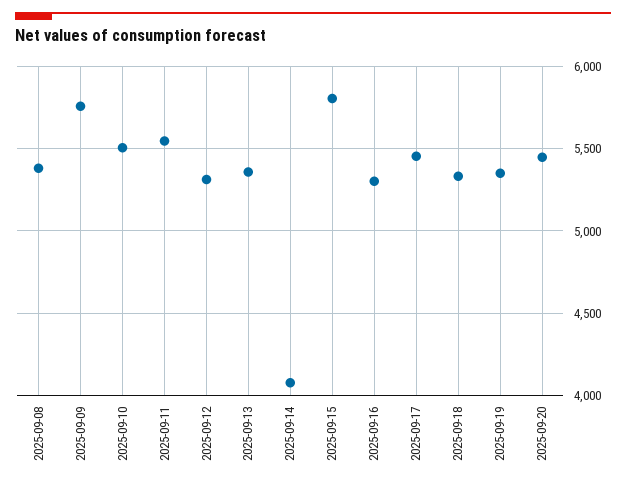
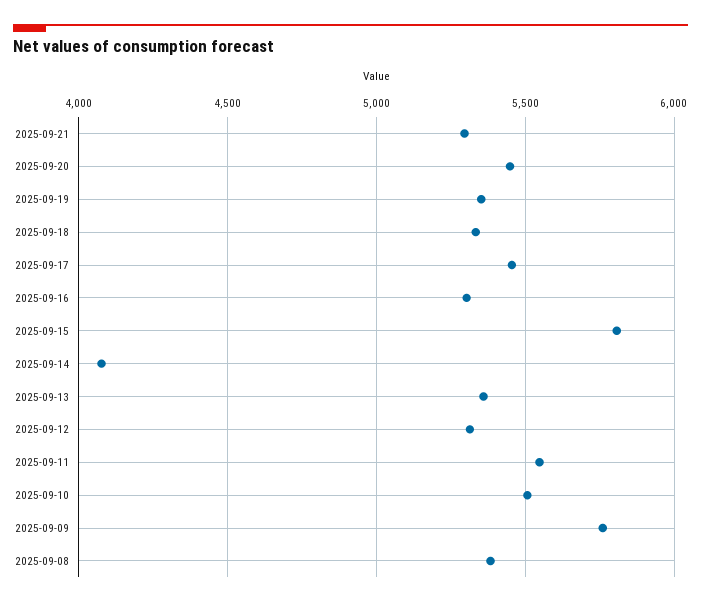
2025-09-21: none -> 5300

